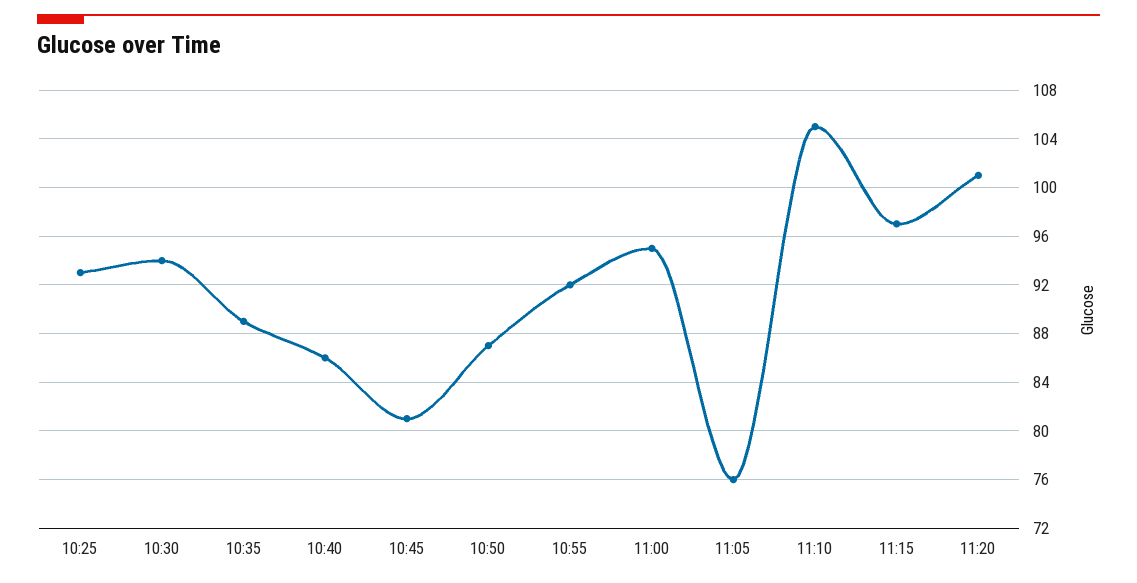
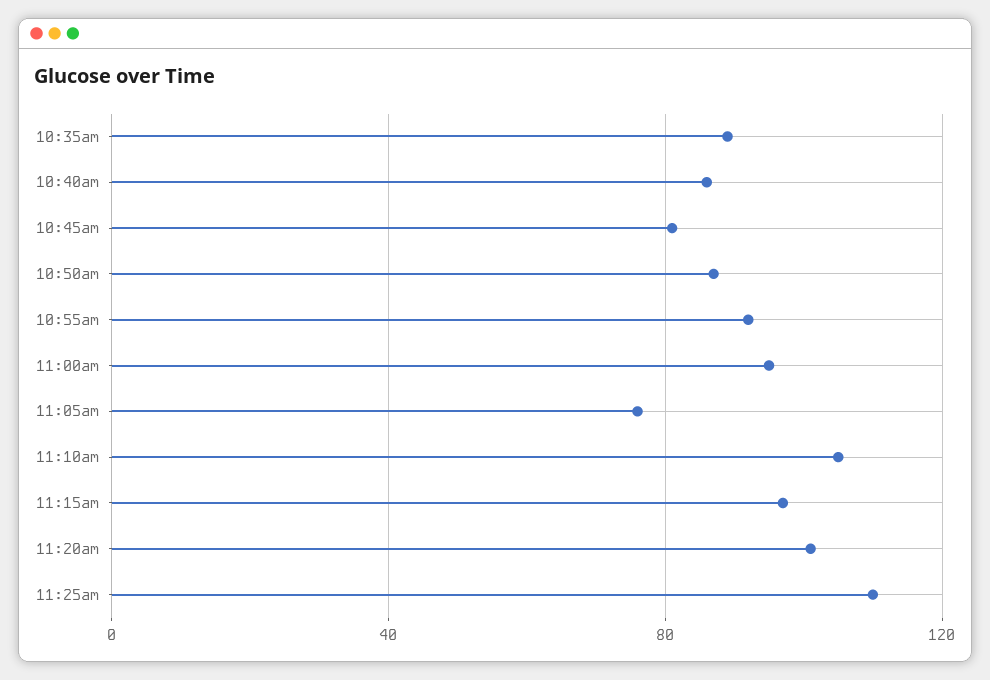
10:25: 93 -> none
10:30: 94 -> none
11:25am: none -> 110

